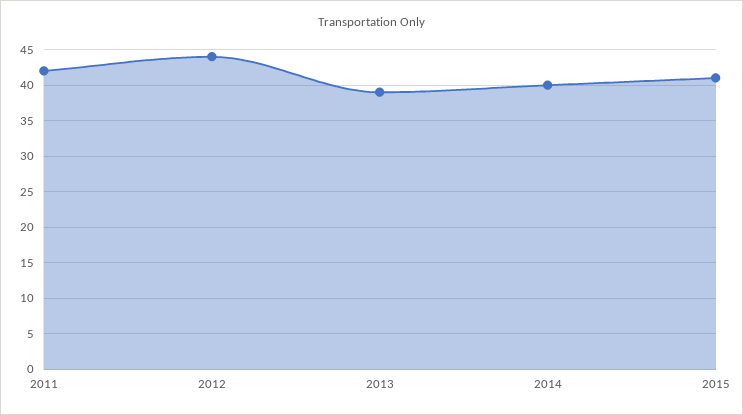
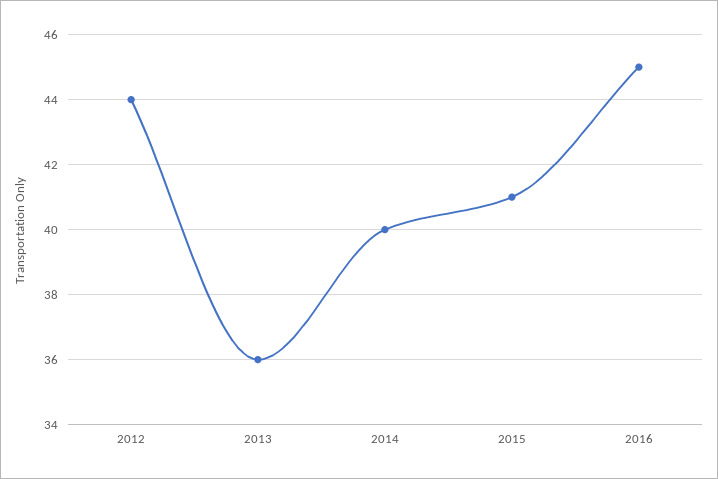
2011: 42 -> none
2013: 39 -> 36
2016: none -> 45

